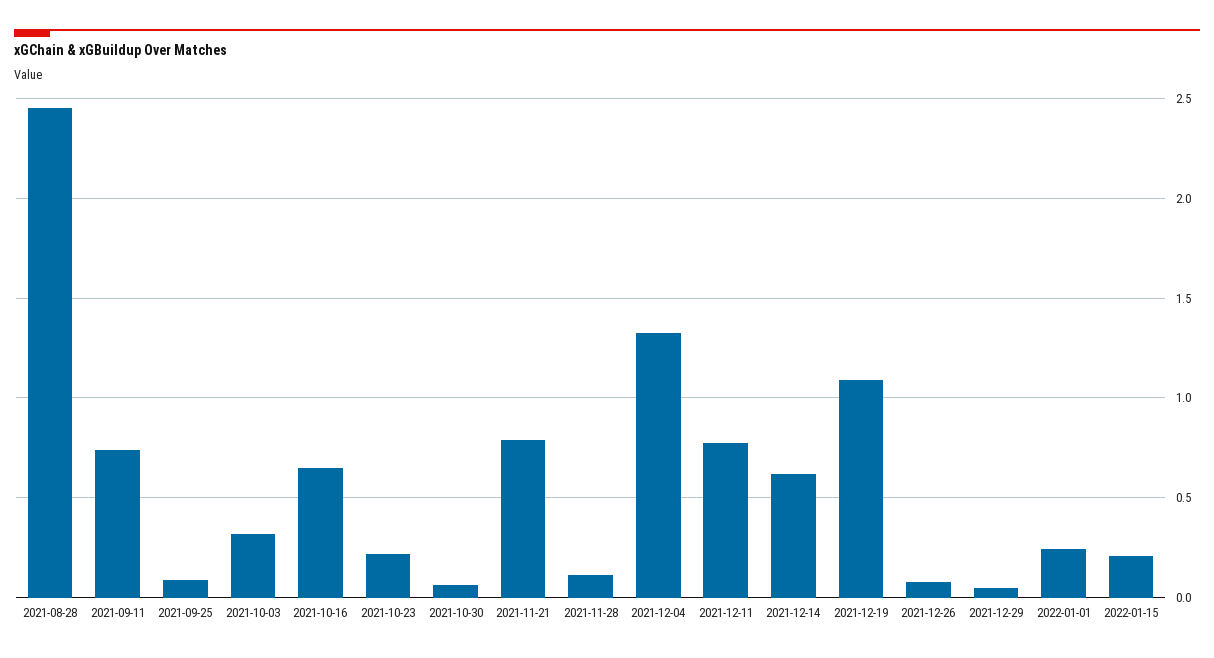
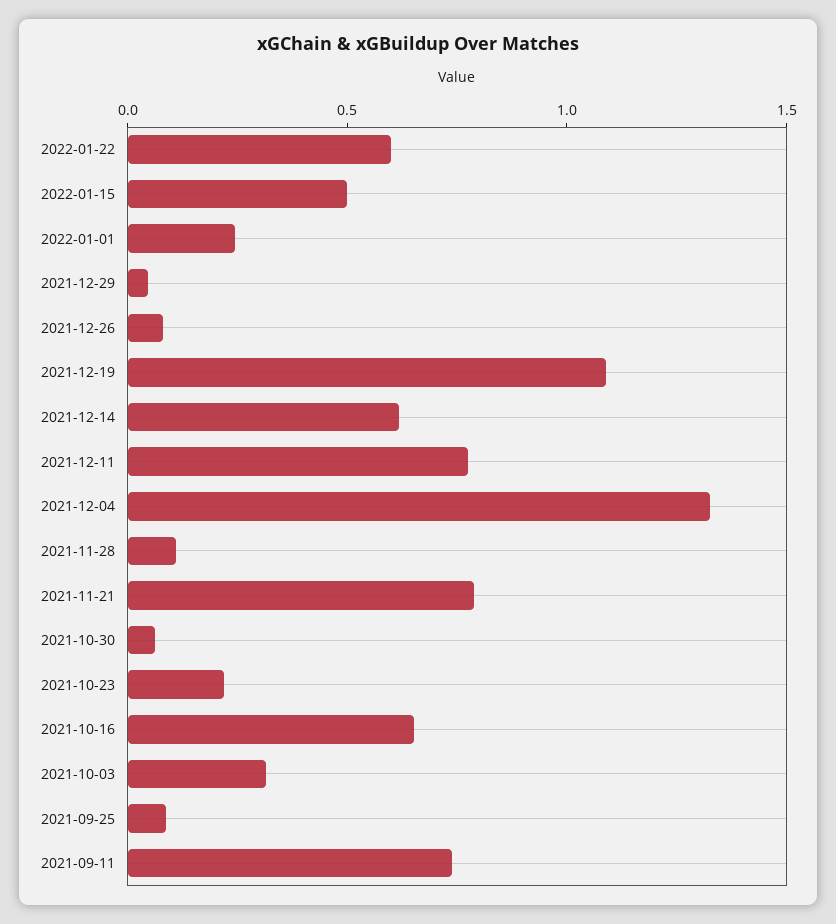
2021-08-28: 2.45 -> none
2022-01-15: 0.2 -> 0.5
2022-01-22: none -> 0.6

